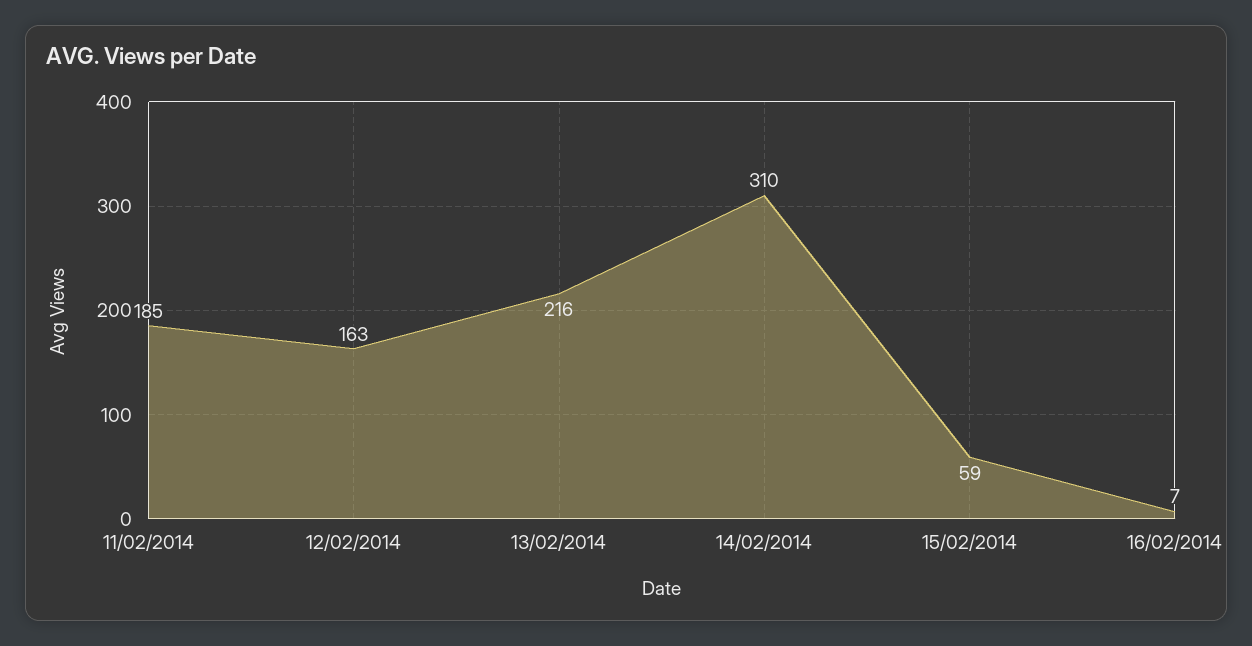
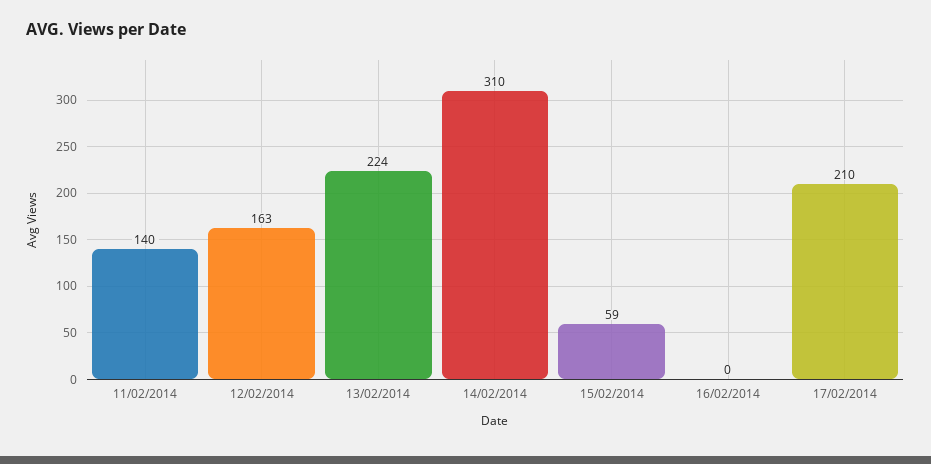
11/02/2014: 185 -> 140
13/02/2014: 216 -> 224
16/02/2014: 7 -> 0
17/02/2014: none -> 210

